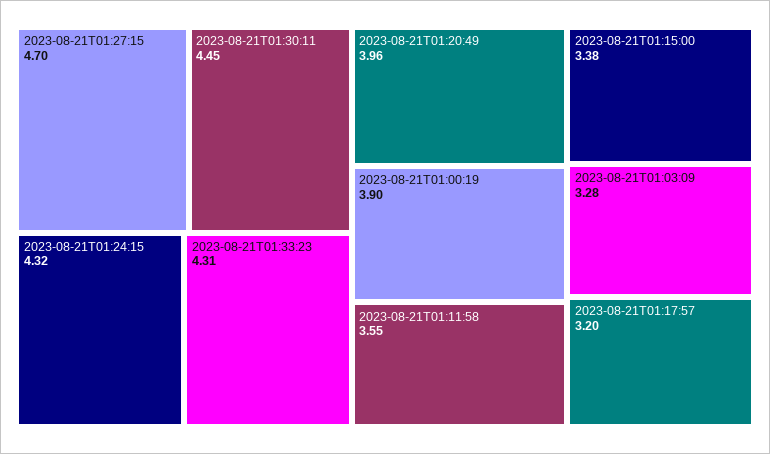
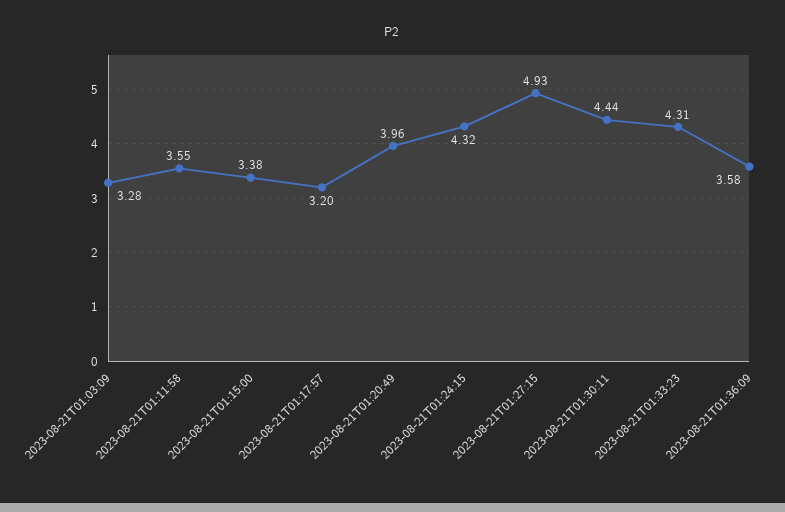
2023-08-21T01:27:15: 4.7 -> 4.93
2023-08-21T01:30:11: 4.45 -> 4.44
2023-08-21T01:00:19: 3.9 -> none
2023-08-21T01:36:09: none -> 3.58

